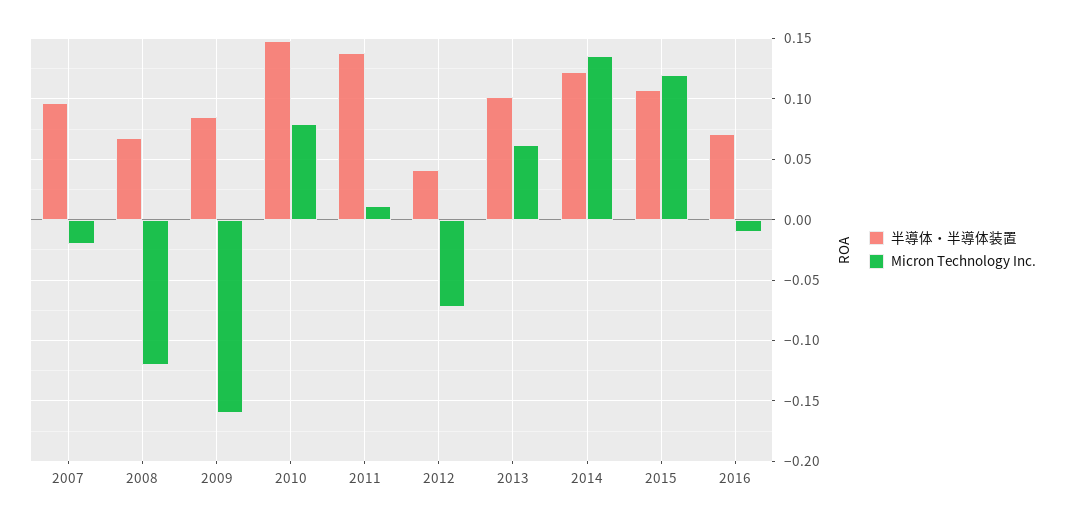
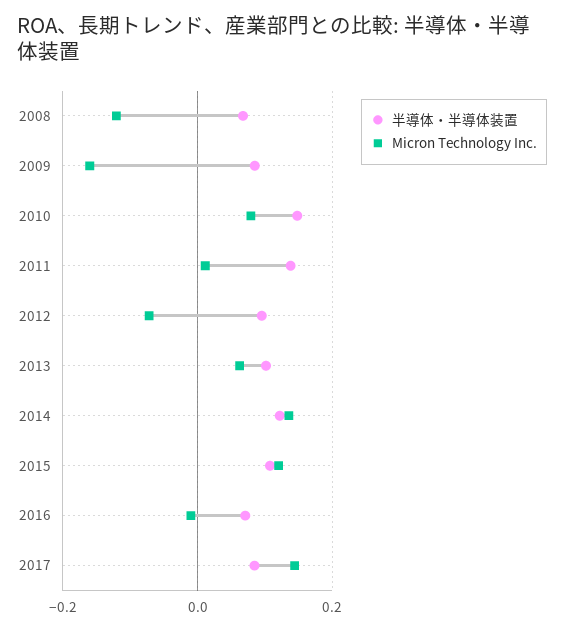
半導体・半導体装置, 2007: 0.095 -> none
Micron Technology Inc., 2007: -0.02 -> none
半導体・半導体装置, 2012: 0.04 -> 0.1
半導体・半導体装置, 2017: none -> 0.08
Micron Technology Inc., 2017: none -> 0.14

